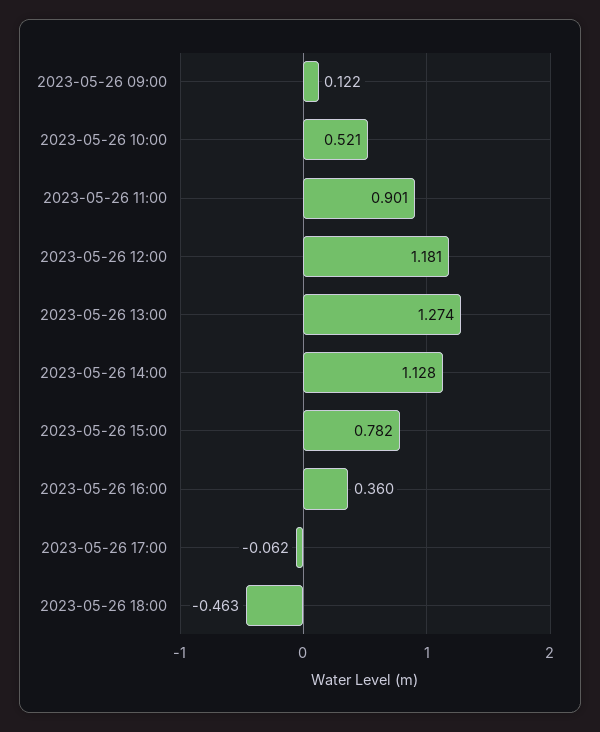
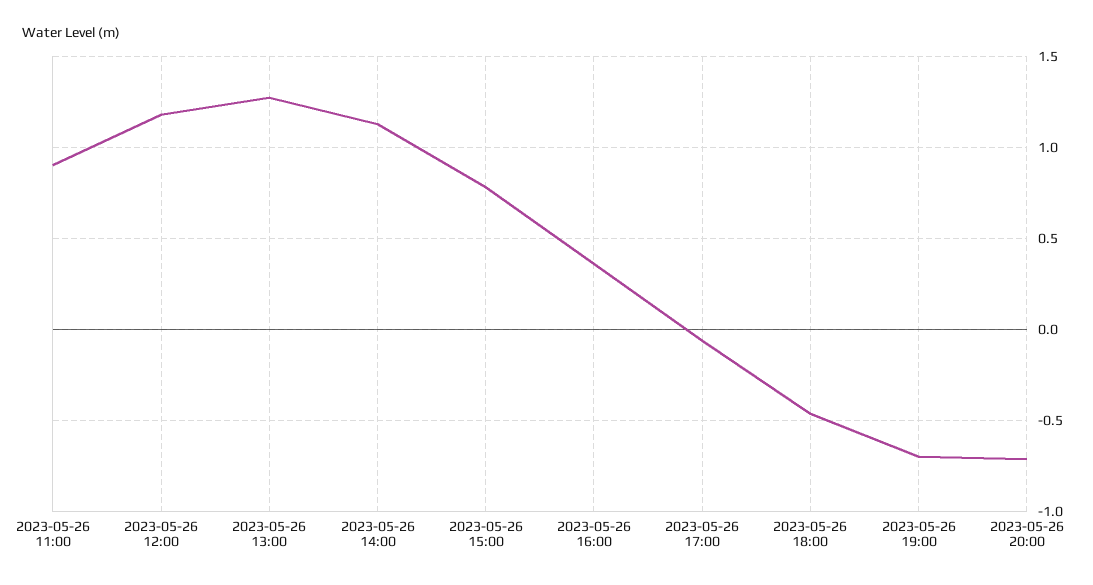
2023-05-26 09:00: 0.122 -> none
2023-05-26 10:00: 0.521 -> none
2023-05-26 19:00: none -> -0.7
2023-05-26 20:00: none -> -0.7

